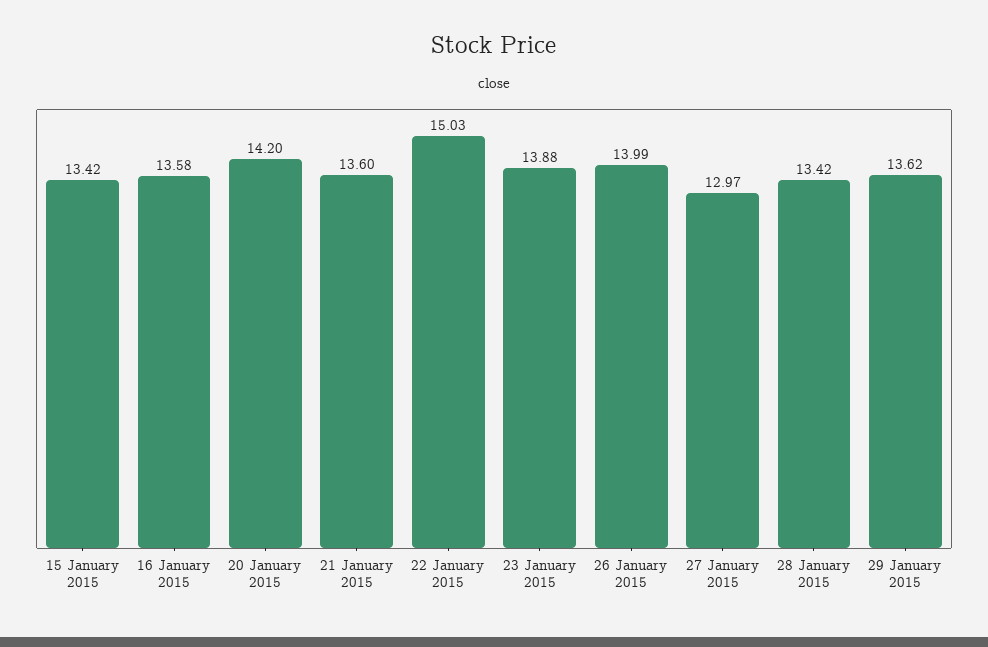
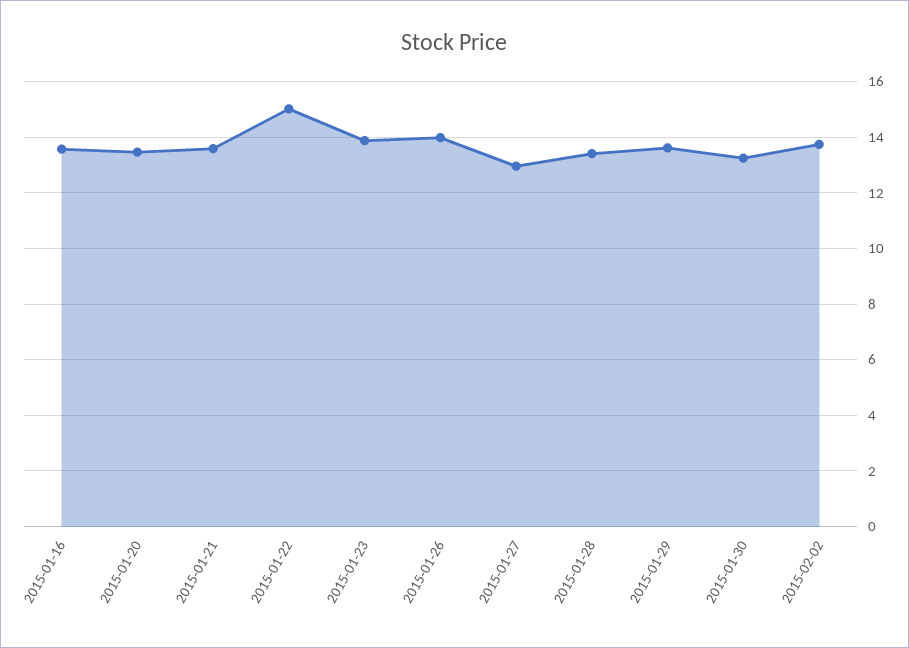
15 January 2015: 13.42 -> none
20 January 2015: 14.2 -> 13.5
2015-01-30: none -> 13.25
2015-02-02: none -> 13.75

